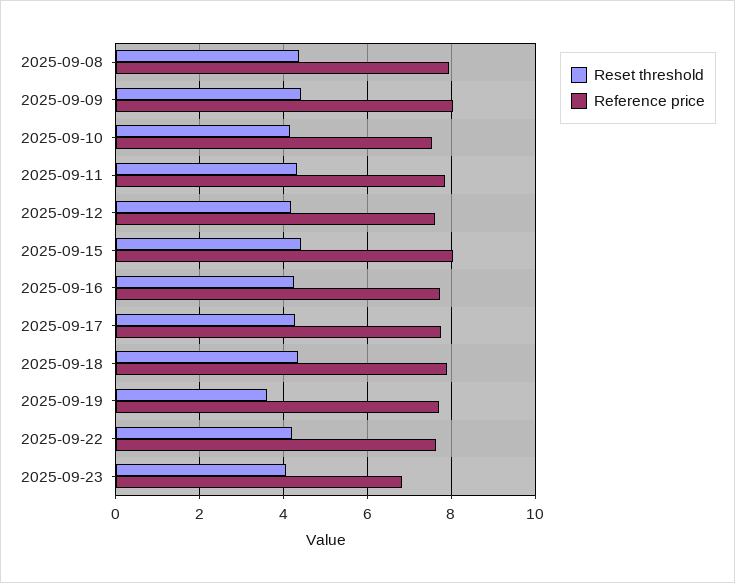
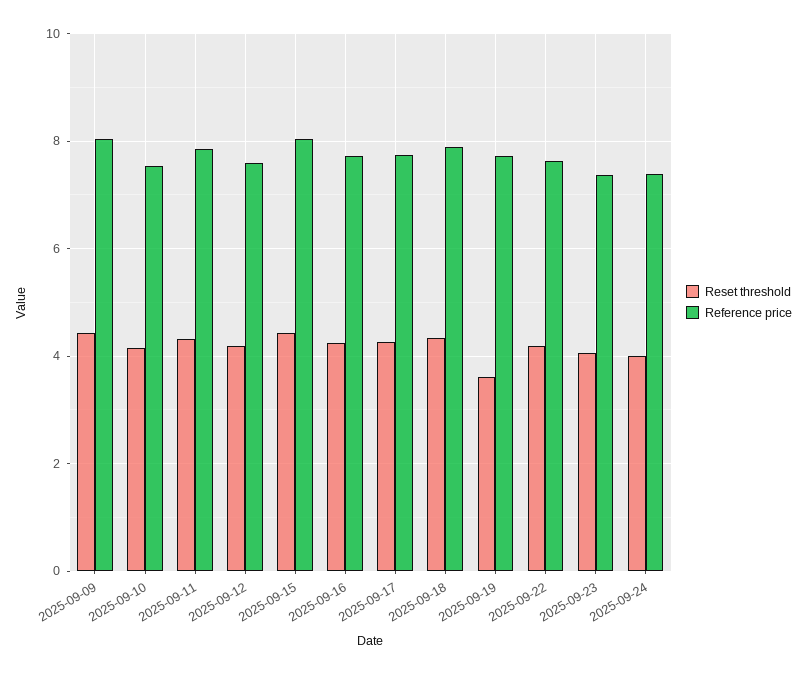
Reset threshold, 2025-09-08: 4.4 -> none
Reference price, 2025-09-08: 8 -> none
Reference price, 2025-09-23: 6.8 -> 7.4
Reset threshold, 2025-09-24: none -> 4
Reference price, 2025-09-24: none -> 7.4

